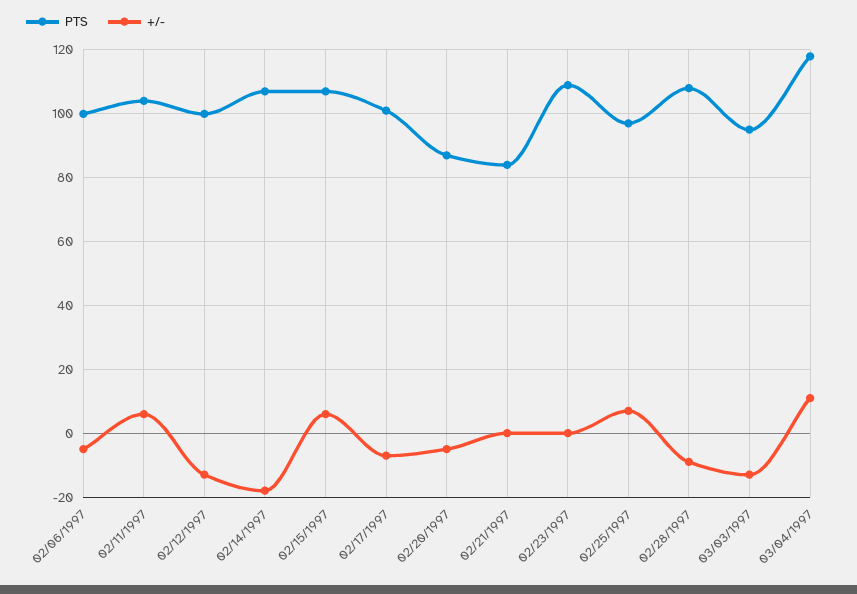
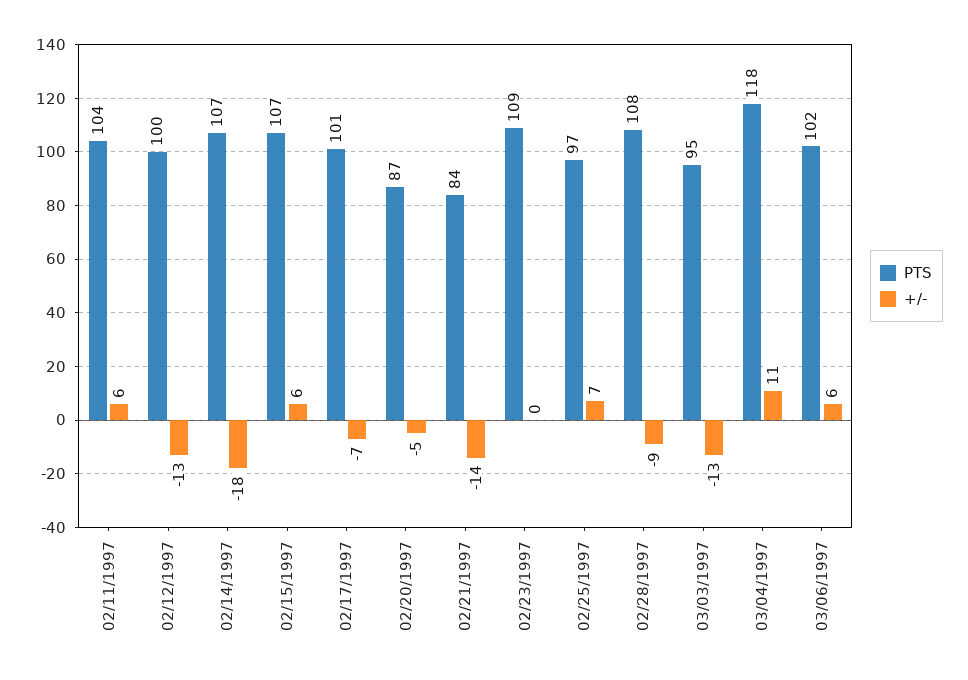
PTS, 02/06/1997: 100 -> none
+/-, 02/06/1997: -5 -> none
+/-, 02/21/1997: 0 -> -14
PTS, 03/06/1997: none -> 102
+/-, 03/06/1997: none -> 6

